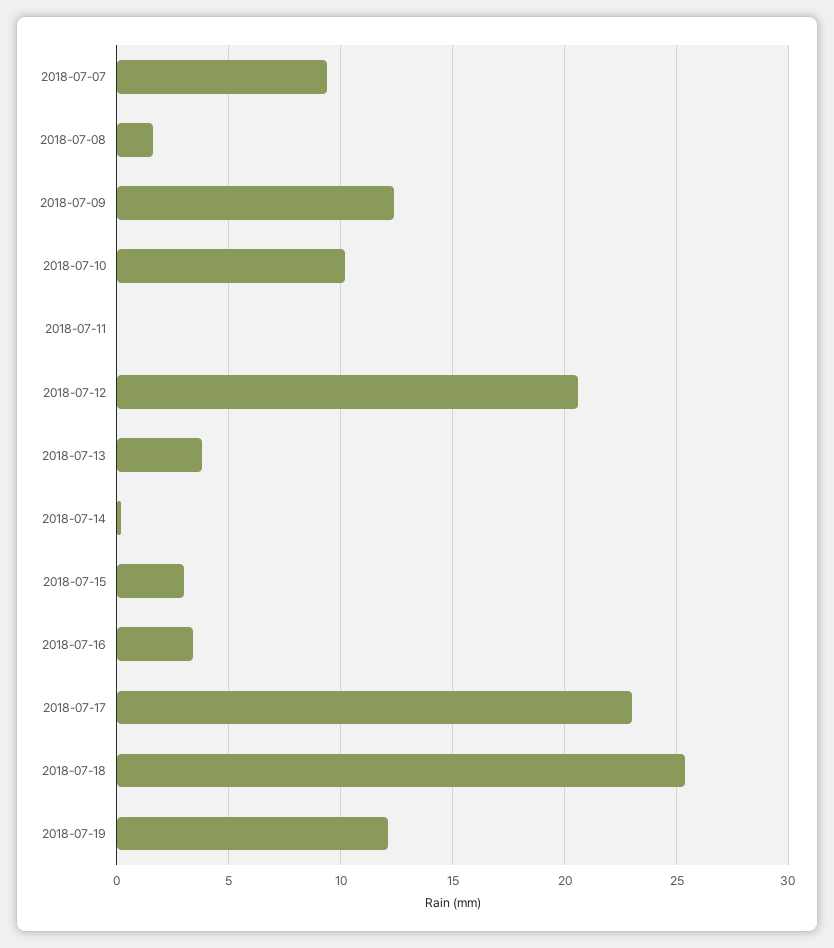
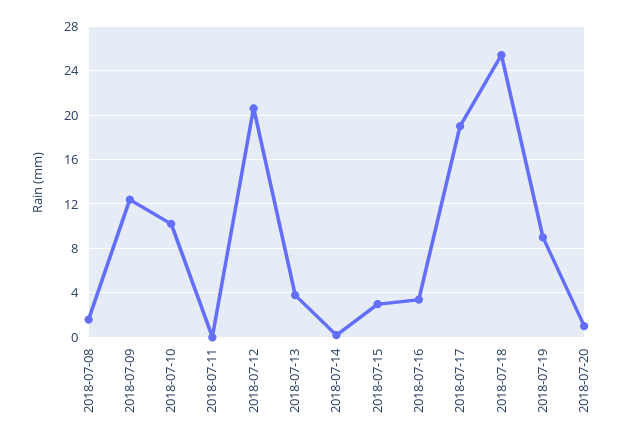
2018-07-07: 9.5 -> none
2018-07-17: 23 -> 19
2018-07-19: 12 -> 9
2018-07-20: none -> 1

